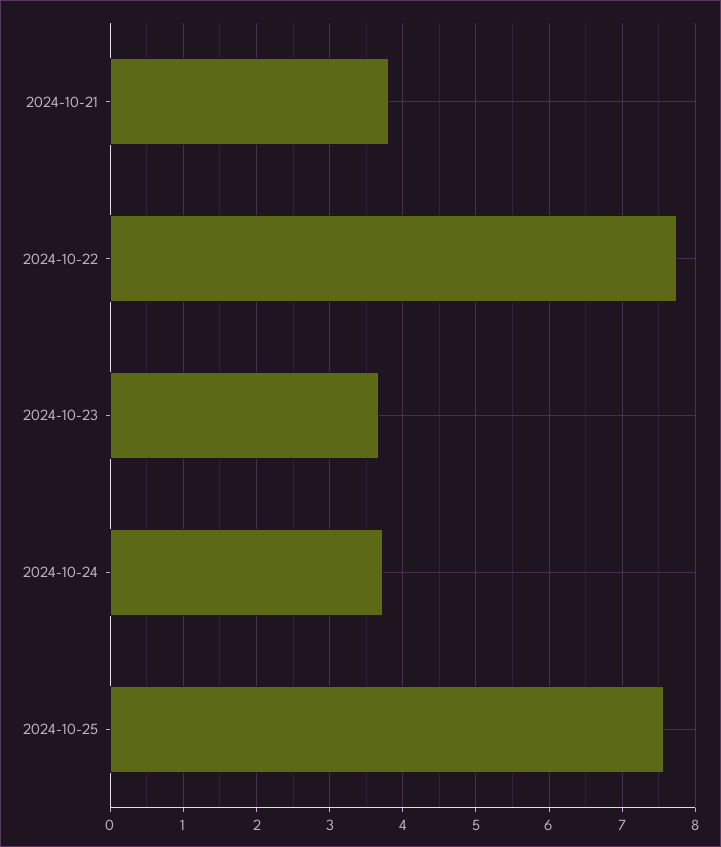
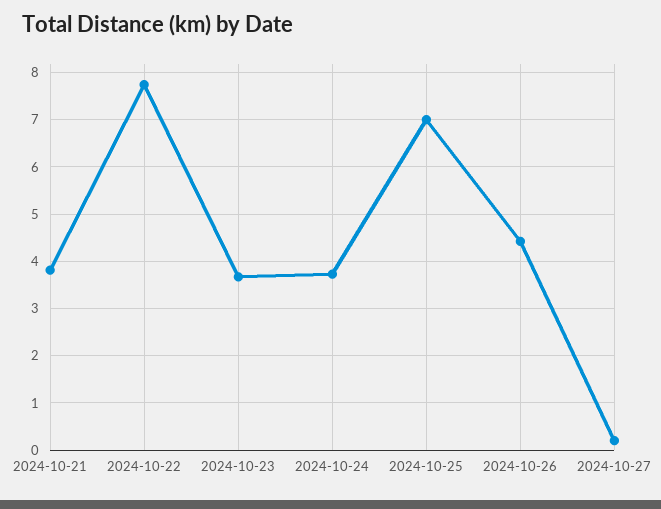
2024-10-25: 7.6 -> 7
2024-10-26: none -> 4.4
2024-10-27: none -> 0.2

